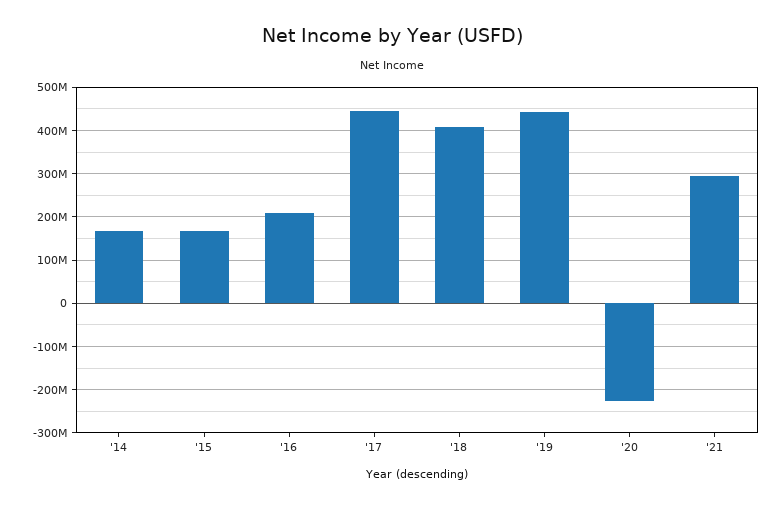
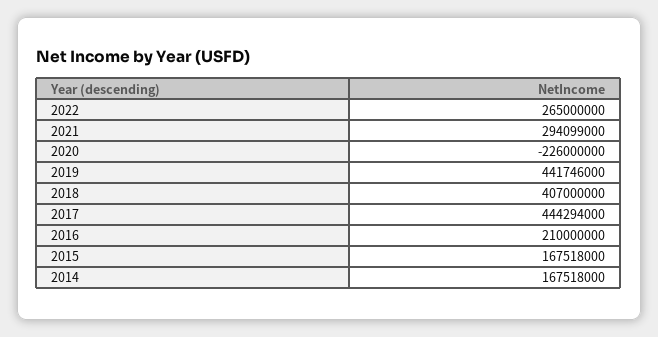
2022: none -> 265000000

